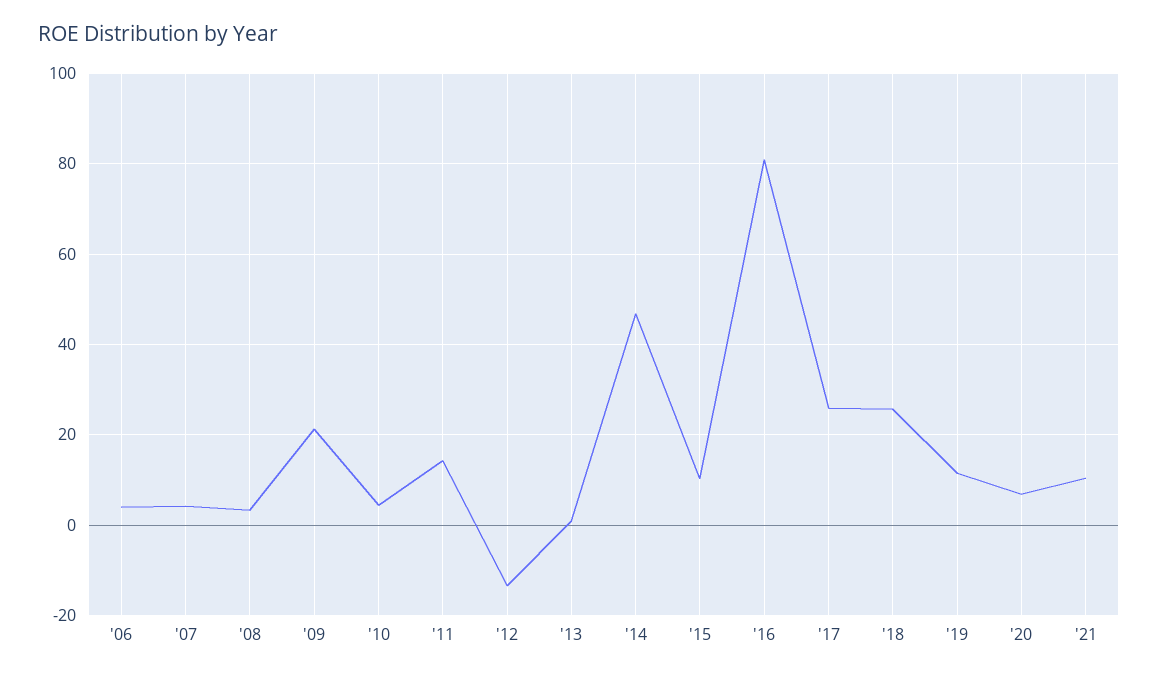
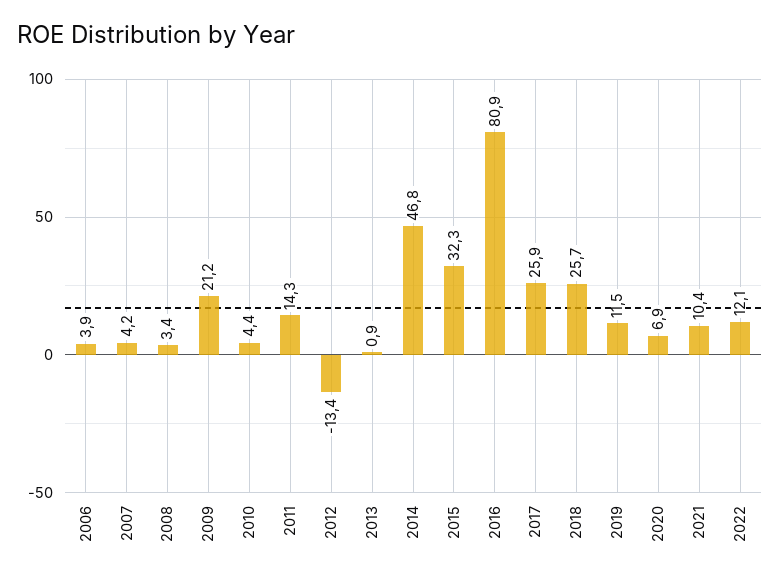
'15: 10 -> 32.3
2022: none -> 12.1

